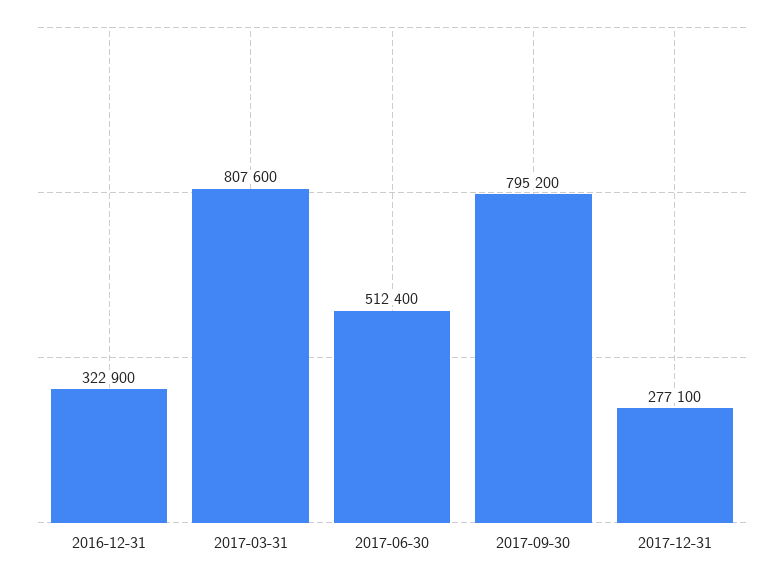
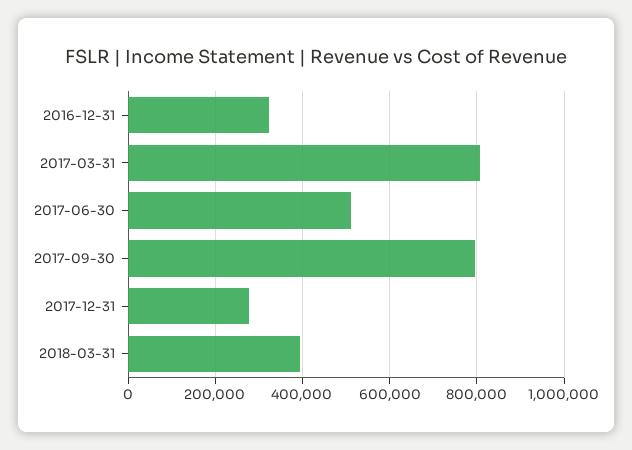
2018-03-31: none -> 400000

